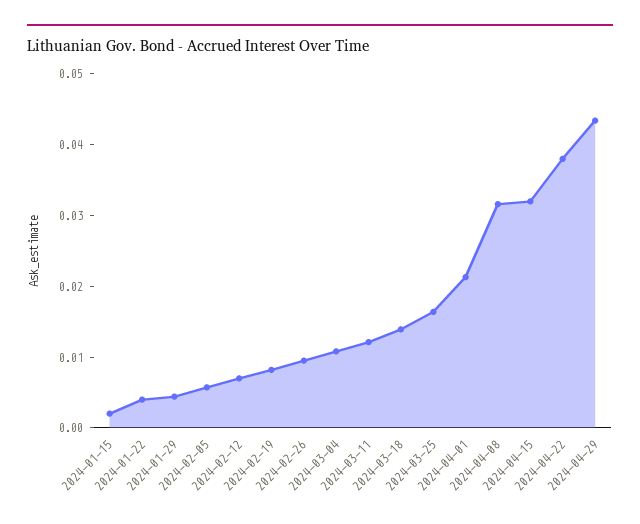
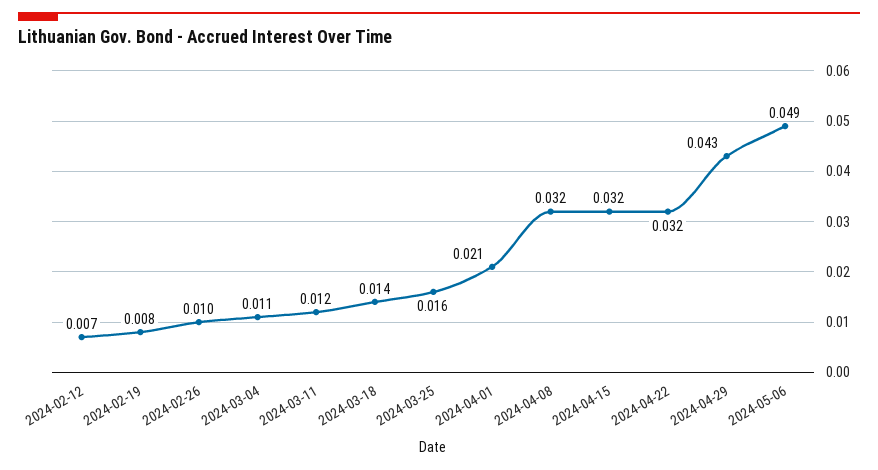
2024-01-15: 0.002 -> none
2024-01-22: 0.004 -> none
2024-01-29: 0.004 -> none
2024-02-05: 0.006 -> none
2024-04-22: 0.038 -> 0.032
2024-05-06: none -> 0.049

